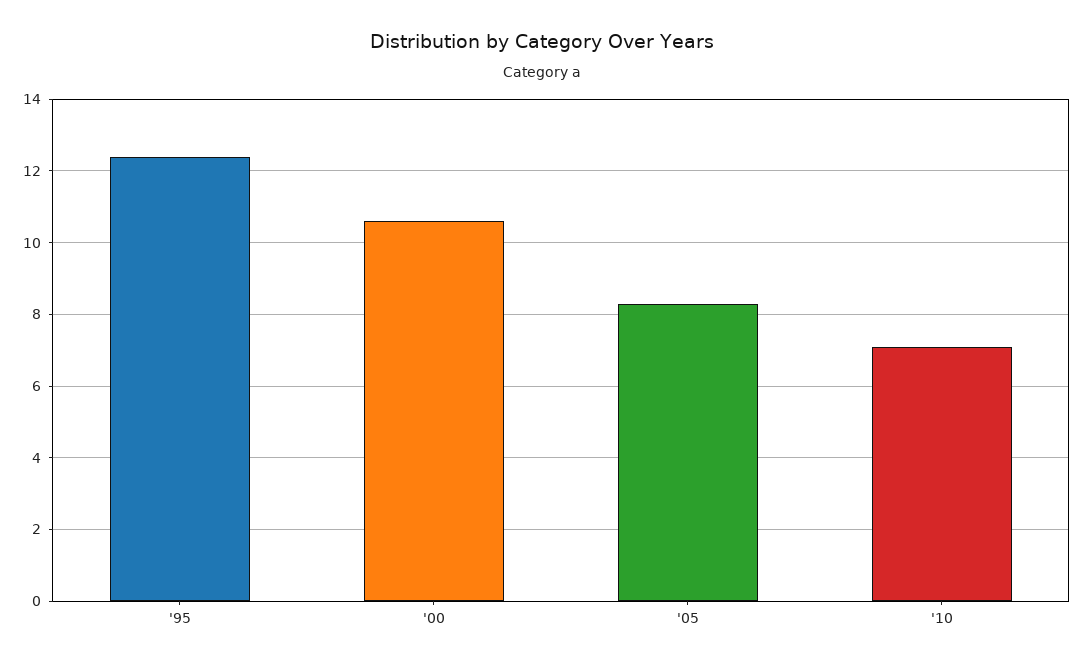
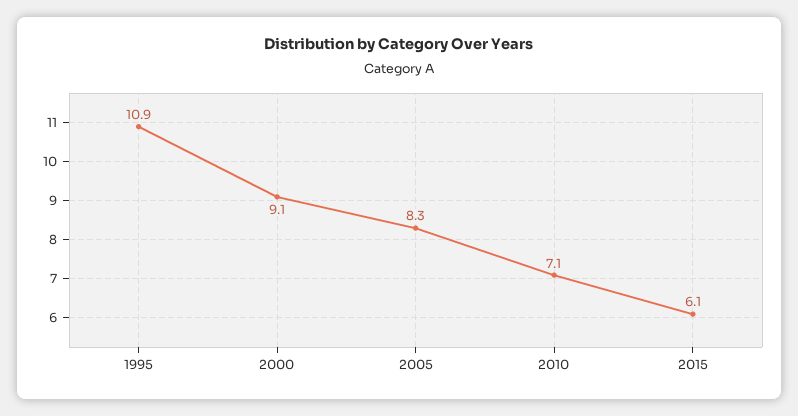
'95: 12.5 -> 10.9
'00: 10.5 -> 9.1
2015: none -> 6.1

